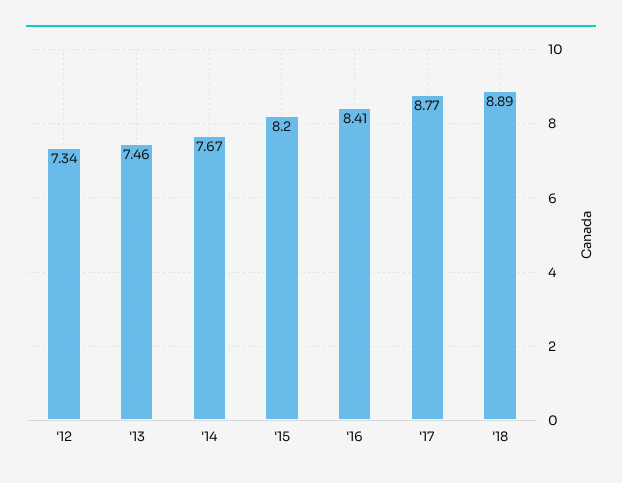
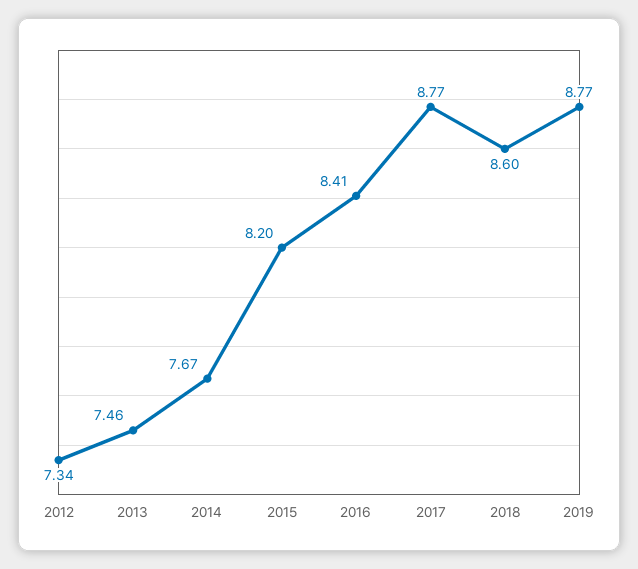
'18: 8.89 -> 8.6
2019: none -> 8.77

